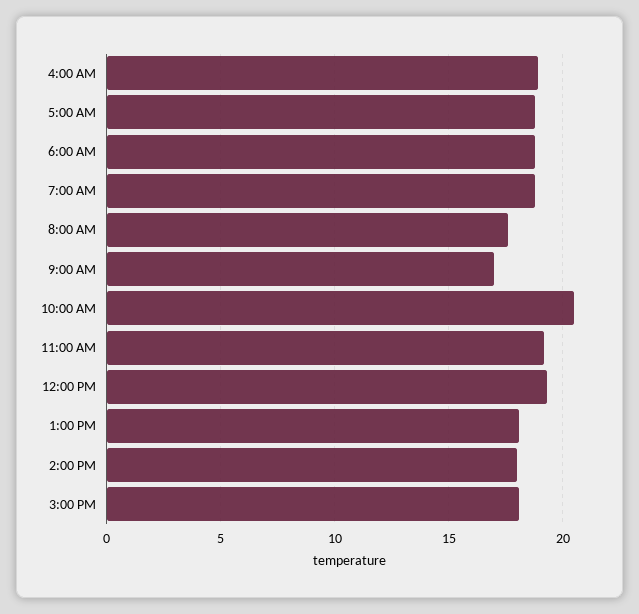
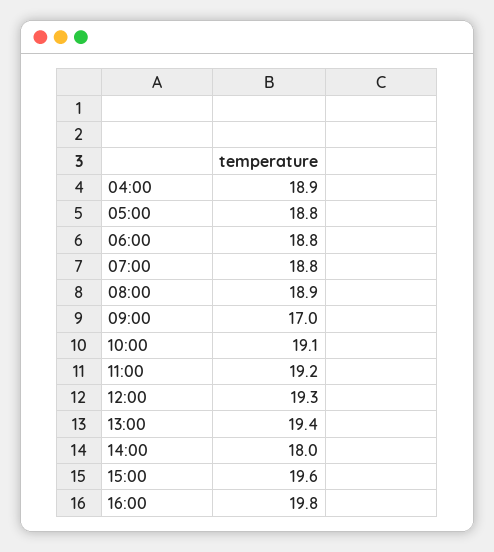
8:00 AM: 17.5 -> 18.9
10:00 AM: 20.5 -> 19.1
1:00 PM: 18 -> 19.4
3:00 PM: 18 -> 19.6
16:00: none -> 19.8

